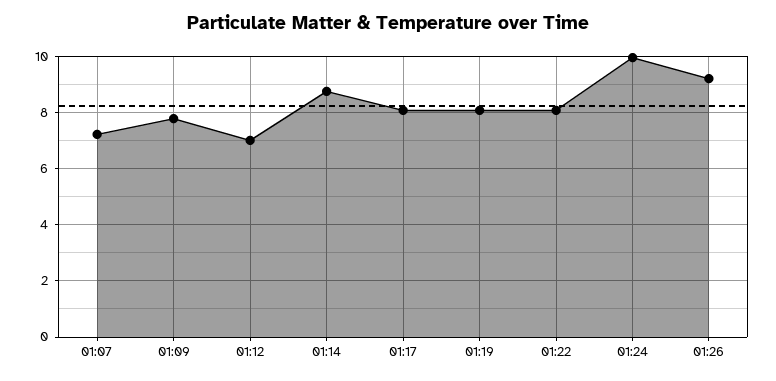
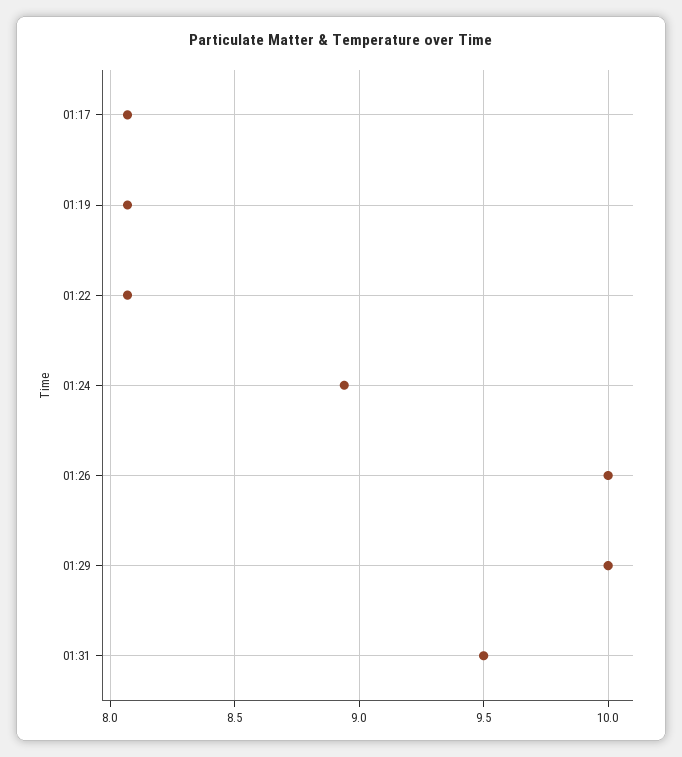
01:07: 7.25 -> none
01:09: 7.75 -> none
01:12: 7 -> none
01:14: 8.75 -> none
01:24: 10 -> 8.95
01:26: 9.25 -> 10
01:29: none -> 10
01:31: none -> 9.5

